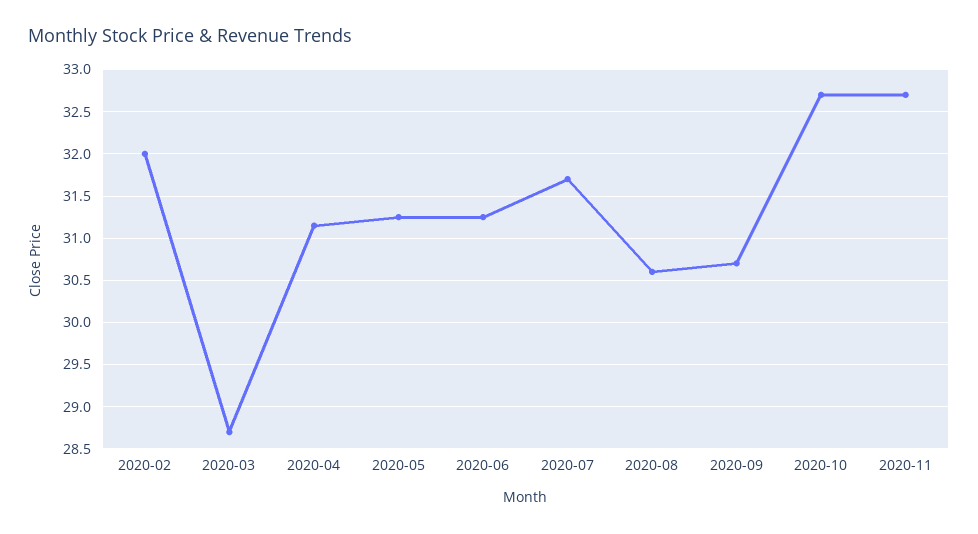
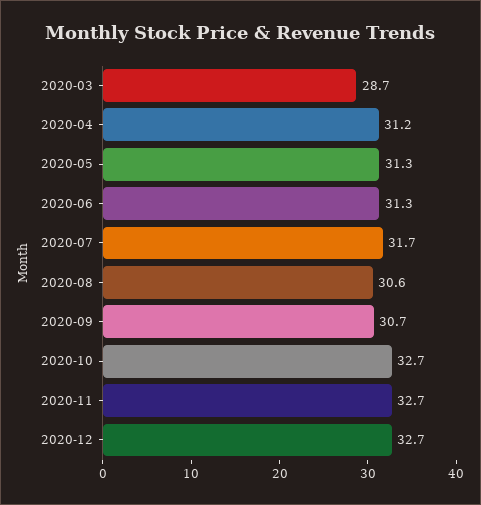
2020-02: 32 -> none
2020-12: none -> 32.7

